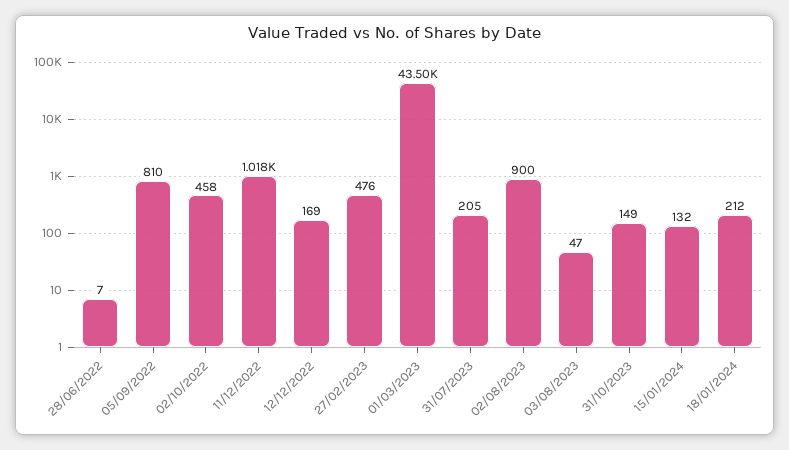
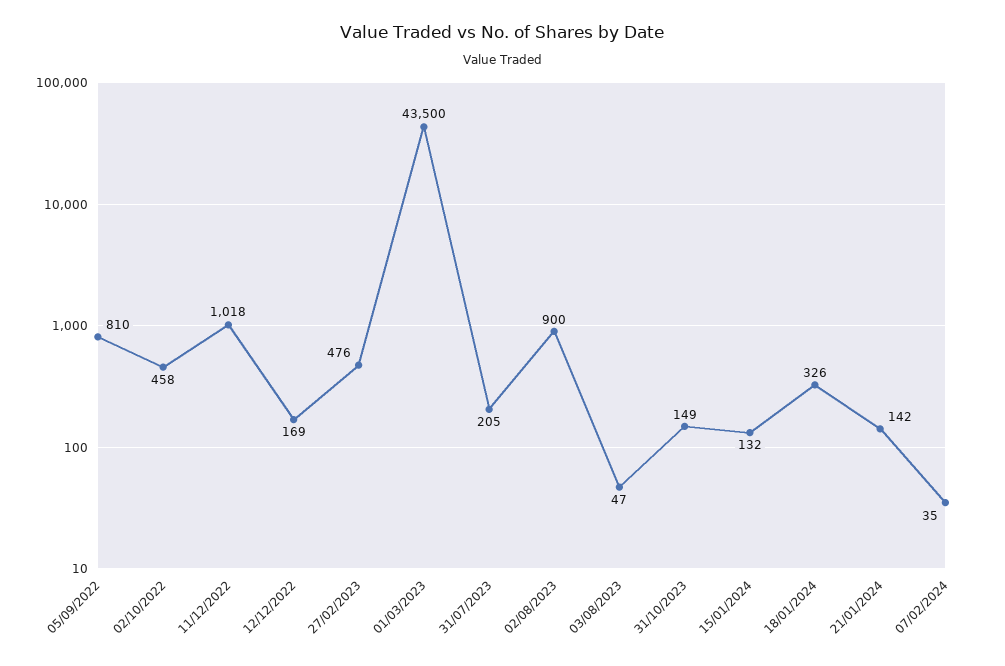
28/06/2022: 7 -> none
18/01/2024: 212 -> 326
21/01/2024: none -> 142
07/02/2024: none -> 35

